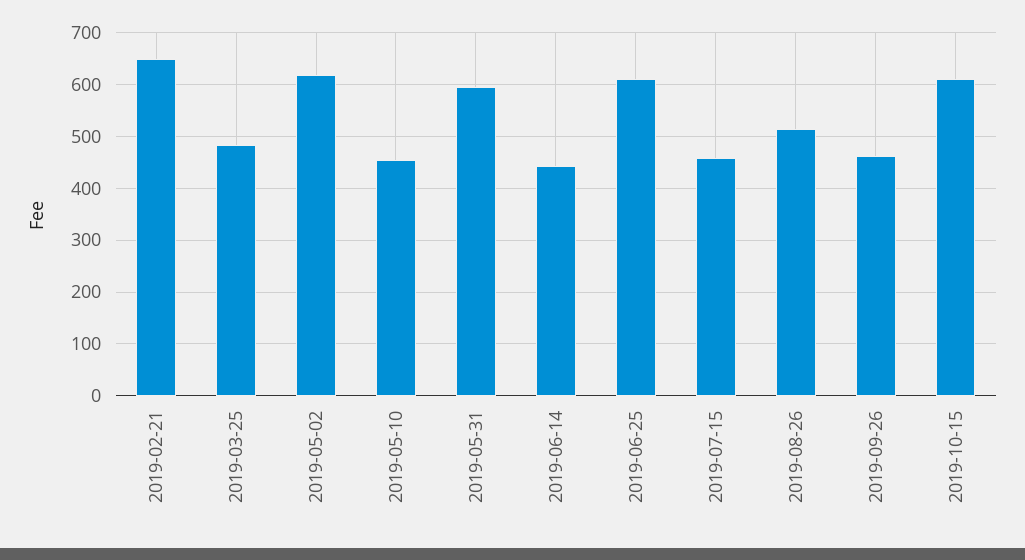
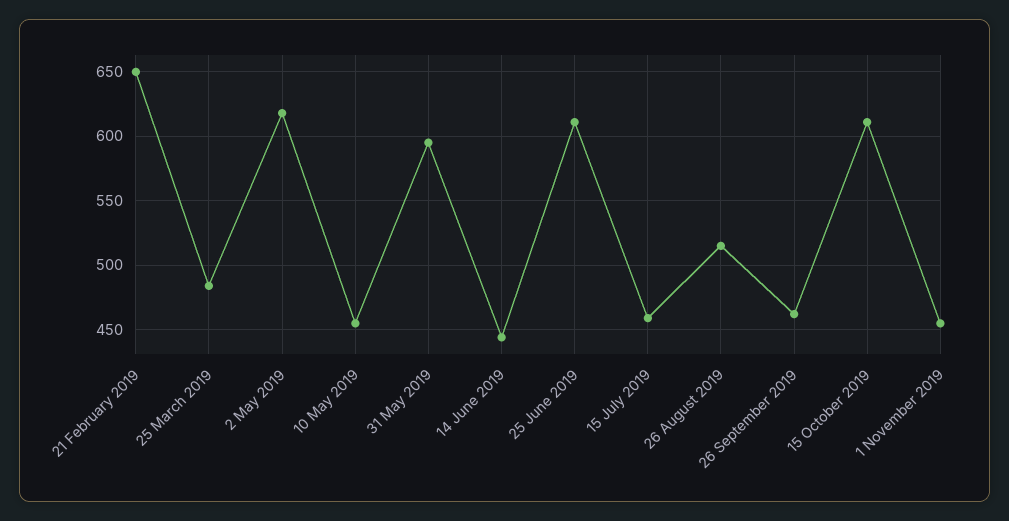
1 November 2019: none -> 455

